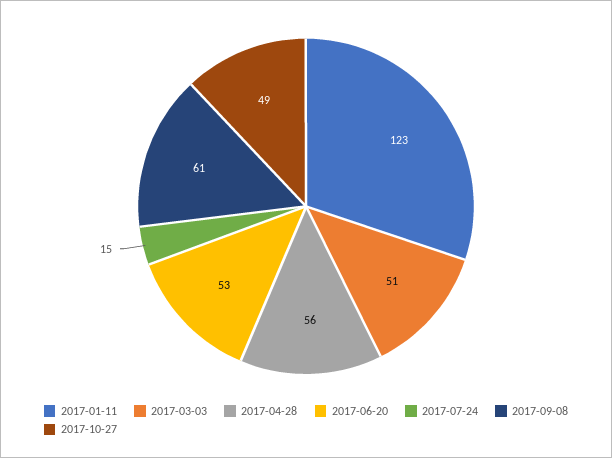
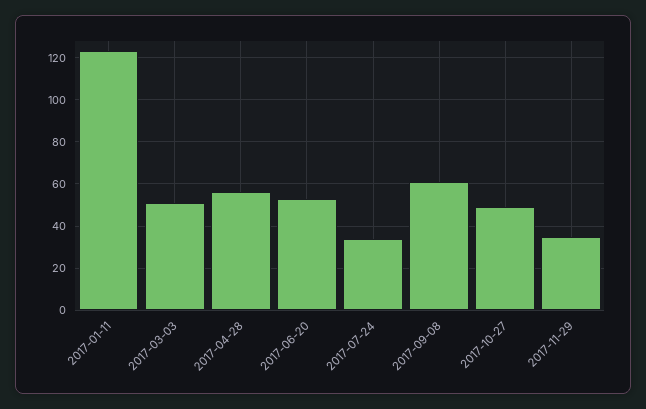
2017-07-24: 15 -> 35
2017-11-29: none -> 35

